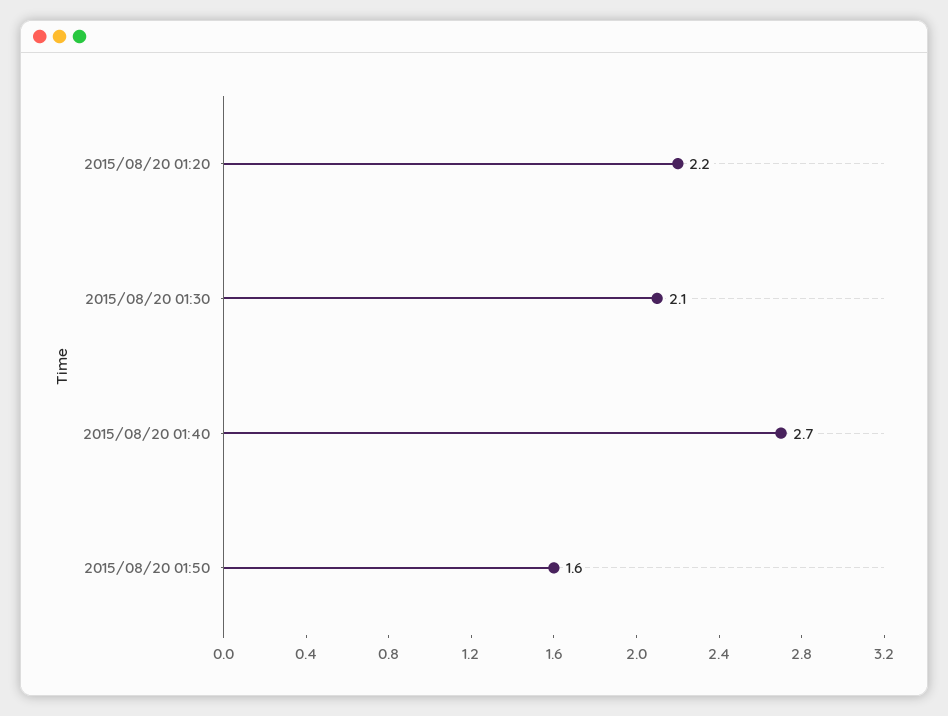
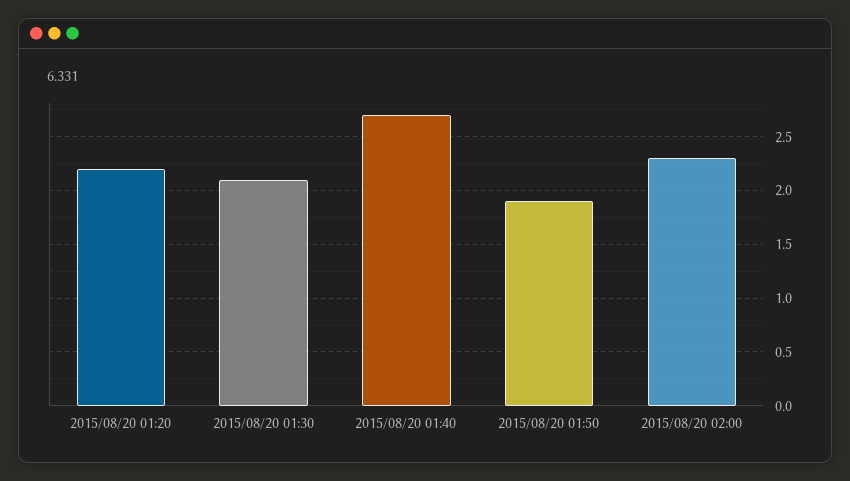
2015/08/20 01:50: 1.6 -> 1.9
2015/08/20 02:00: none -> 2.3

